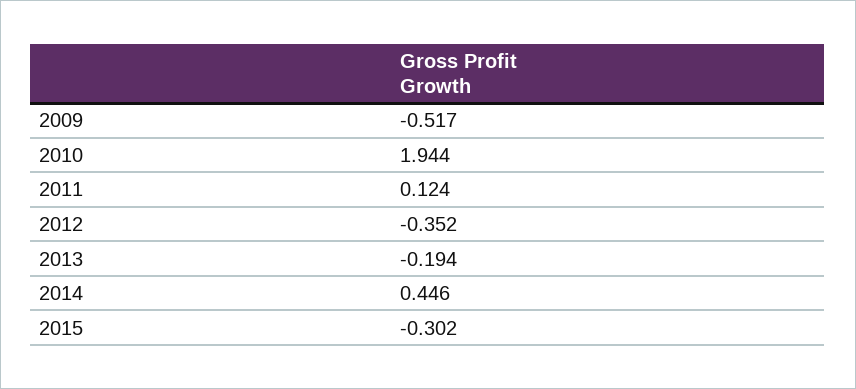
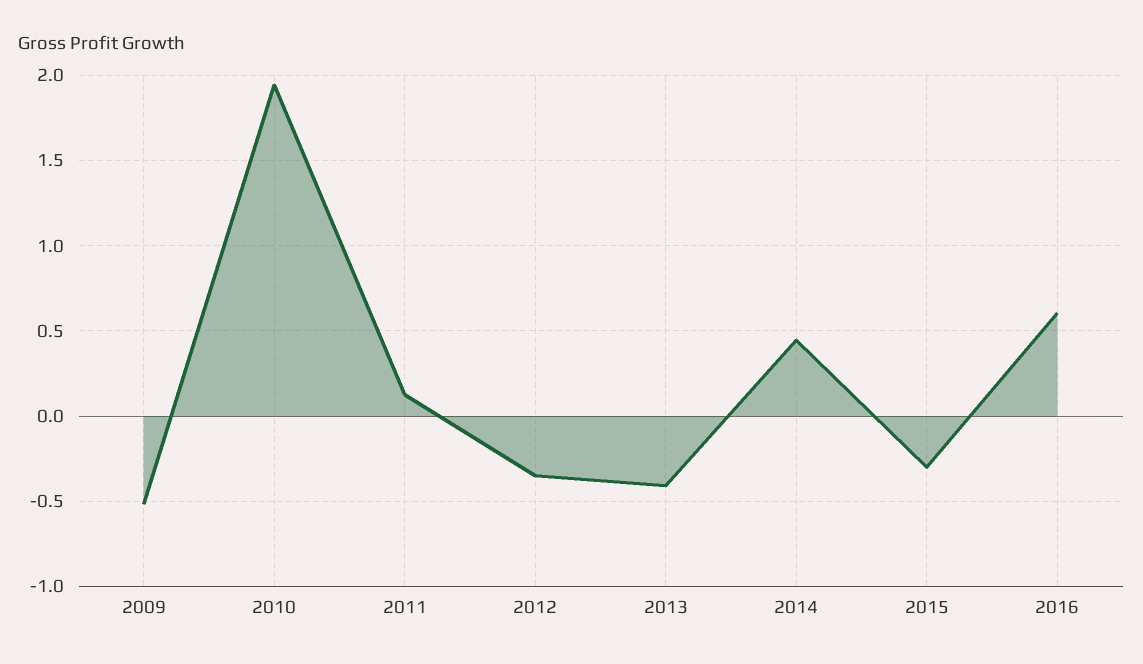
2013: -0.194 -> -0.4
2016: none -> 0.6

